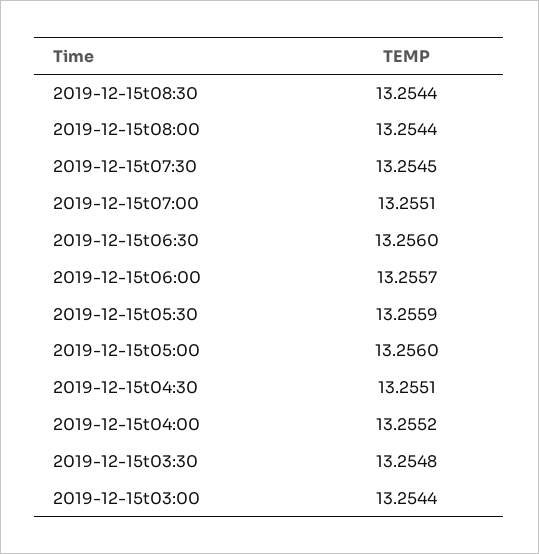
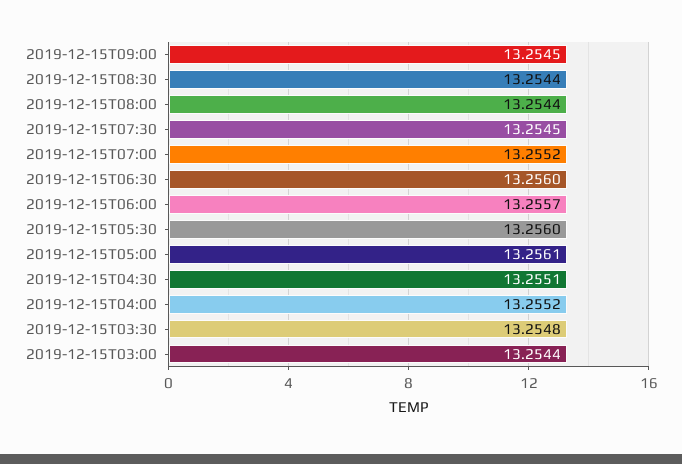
2019-12-15t07:00: 13.2551 -> 13.2552
2019-12-15t05:30: 13.2559 -> 13.256
2019-12-15t05:00: 13.256 -> 13.2561
2019-12-15T09:00: none -> 13.2545

